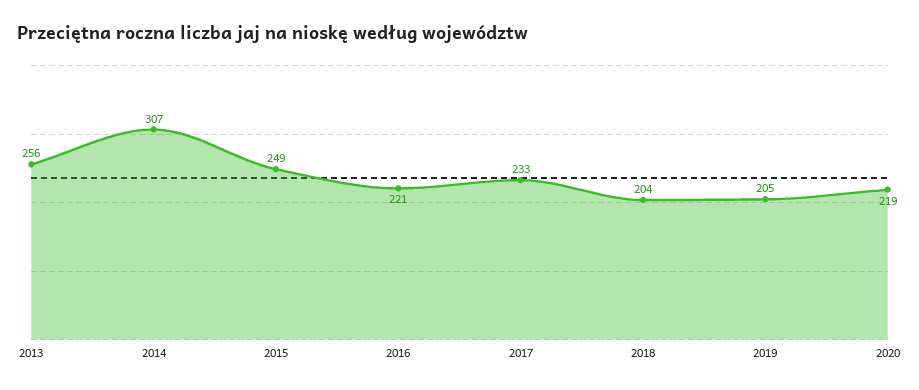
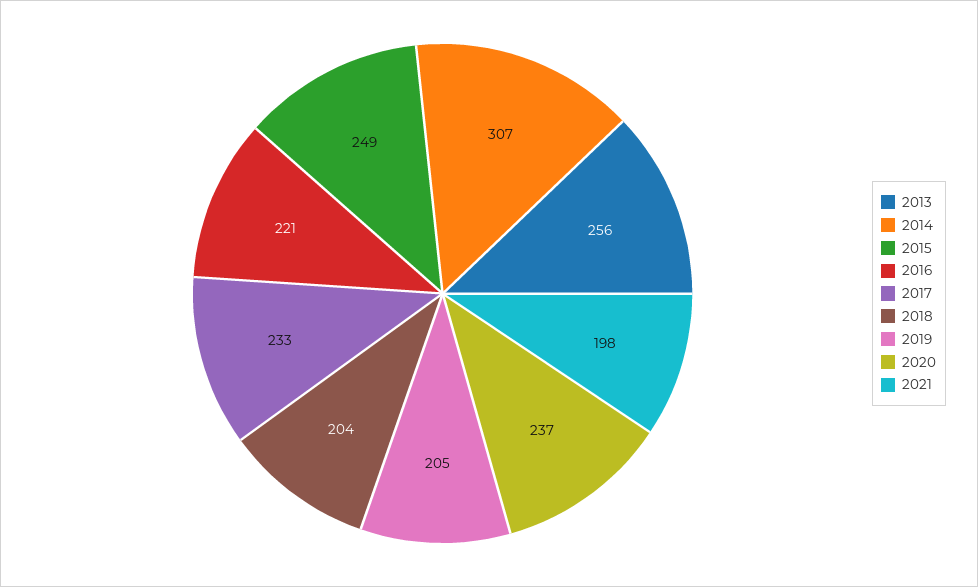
2020: 219 -> 237
2021: none -> 198

